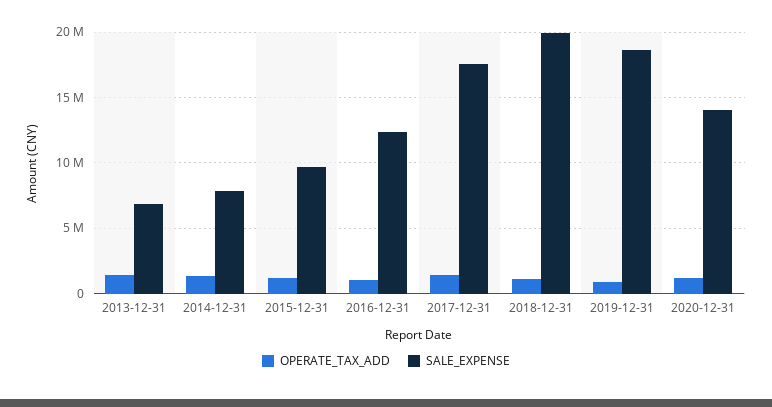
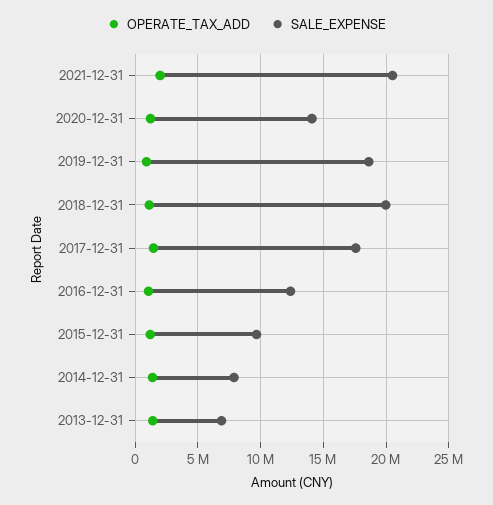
OPERATE_TAX_ADD, 2021-12-31: none -> 2000000
SALE_EXPENSE, 2021-12-31: none -> 20500000

